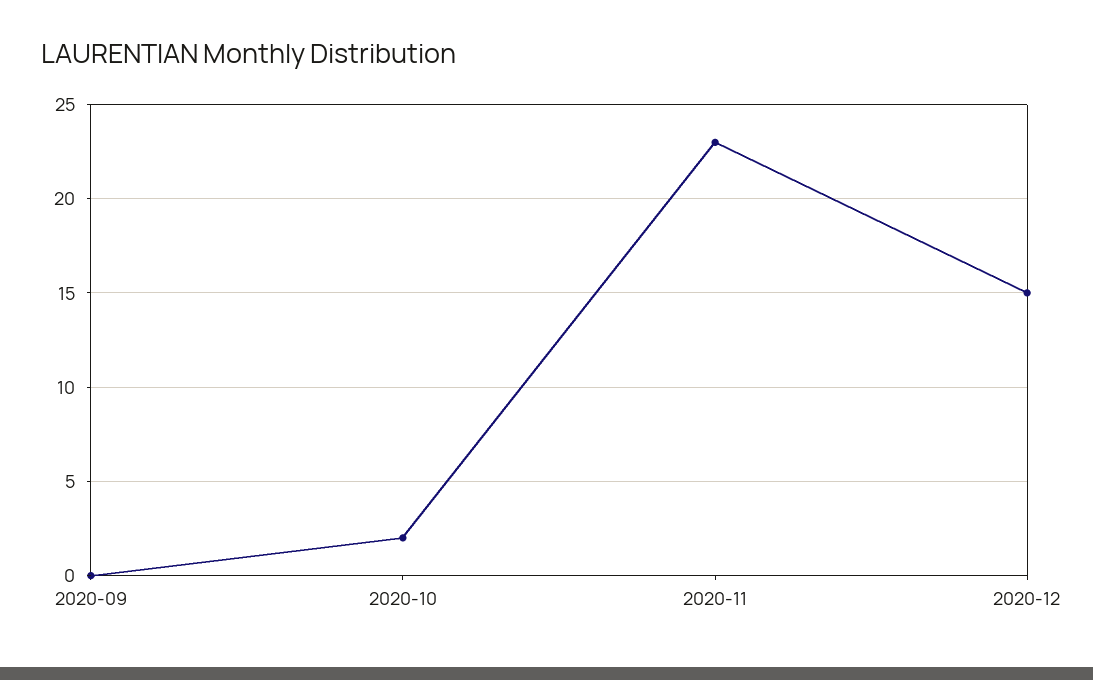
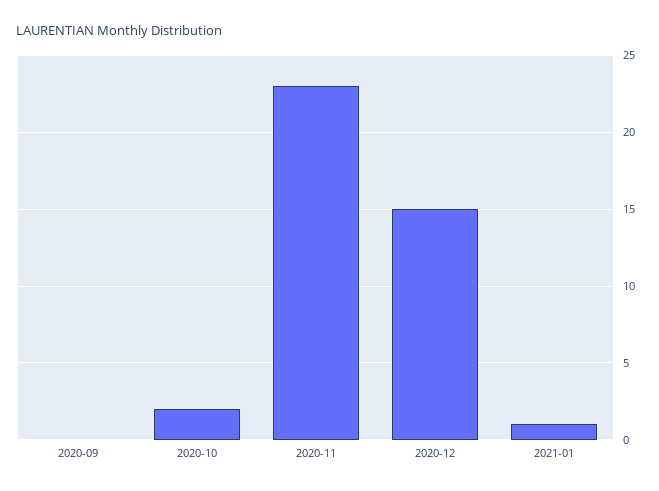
2021-01: none -> 1

